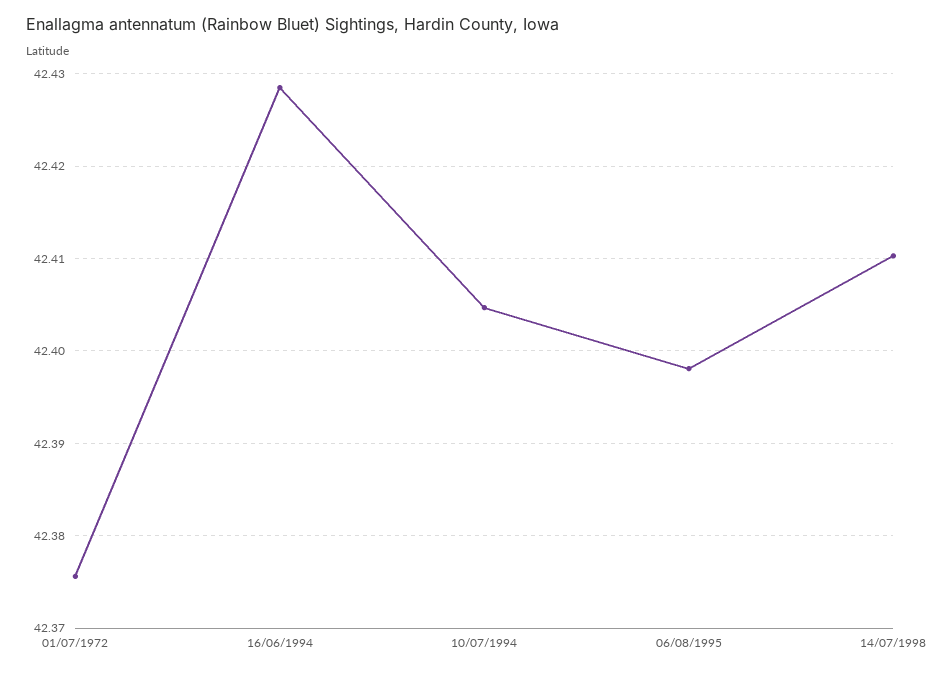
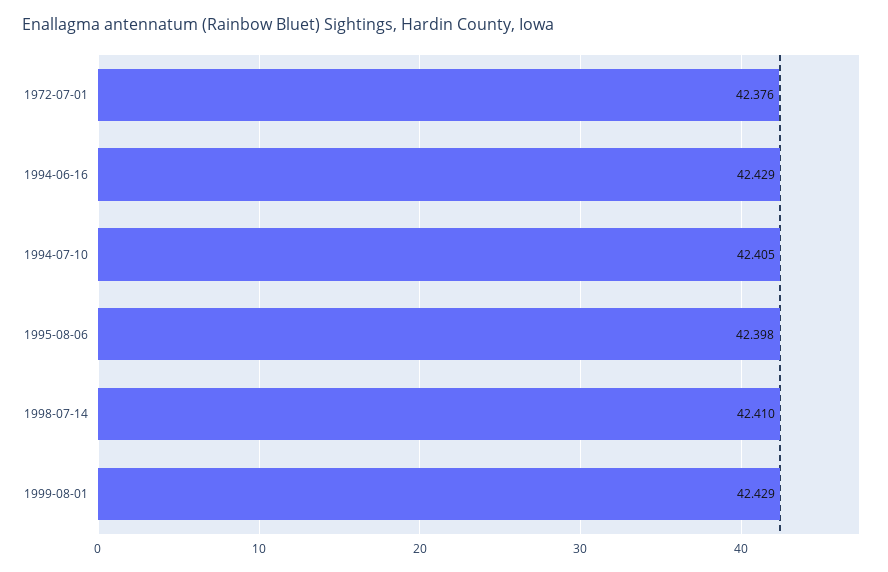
1999-08-01: none -> 42.429

